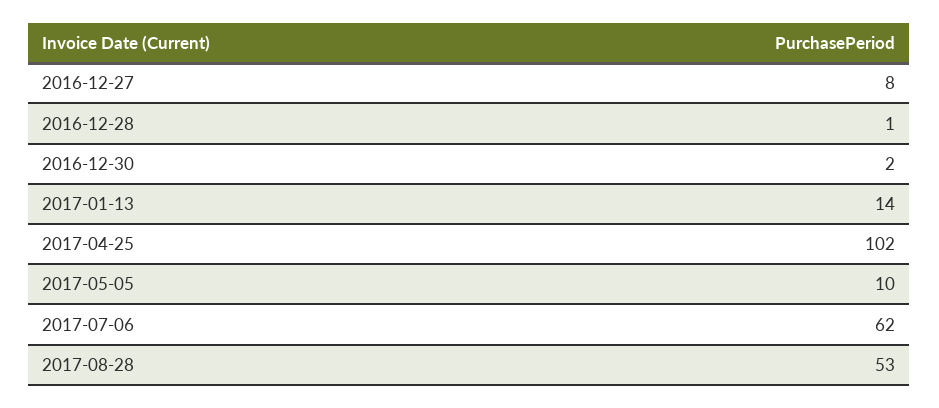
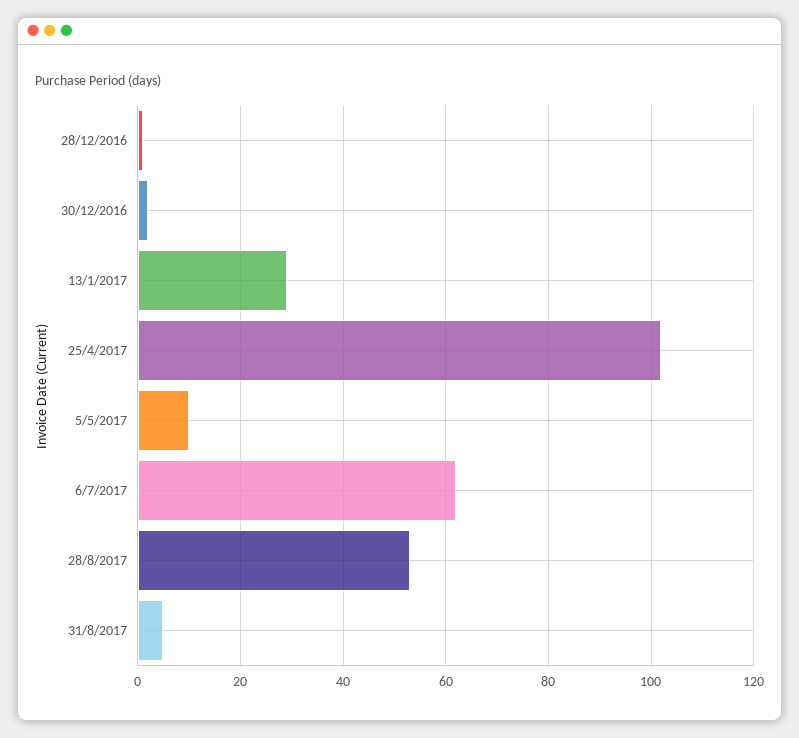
2016-12-27: 8 -> none
2017-01-13: 14 -> 30
31/8/2017: none -> 5

